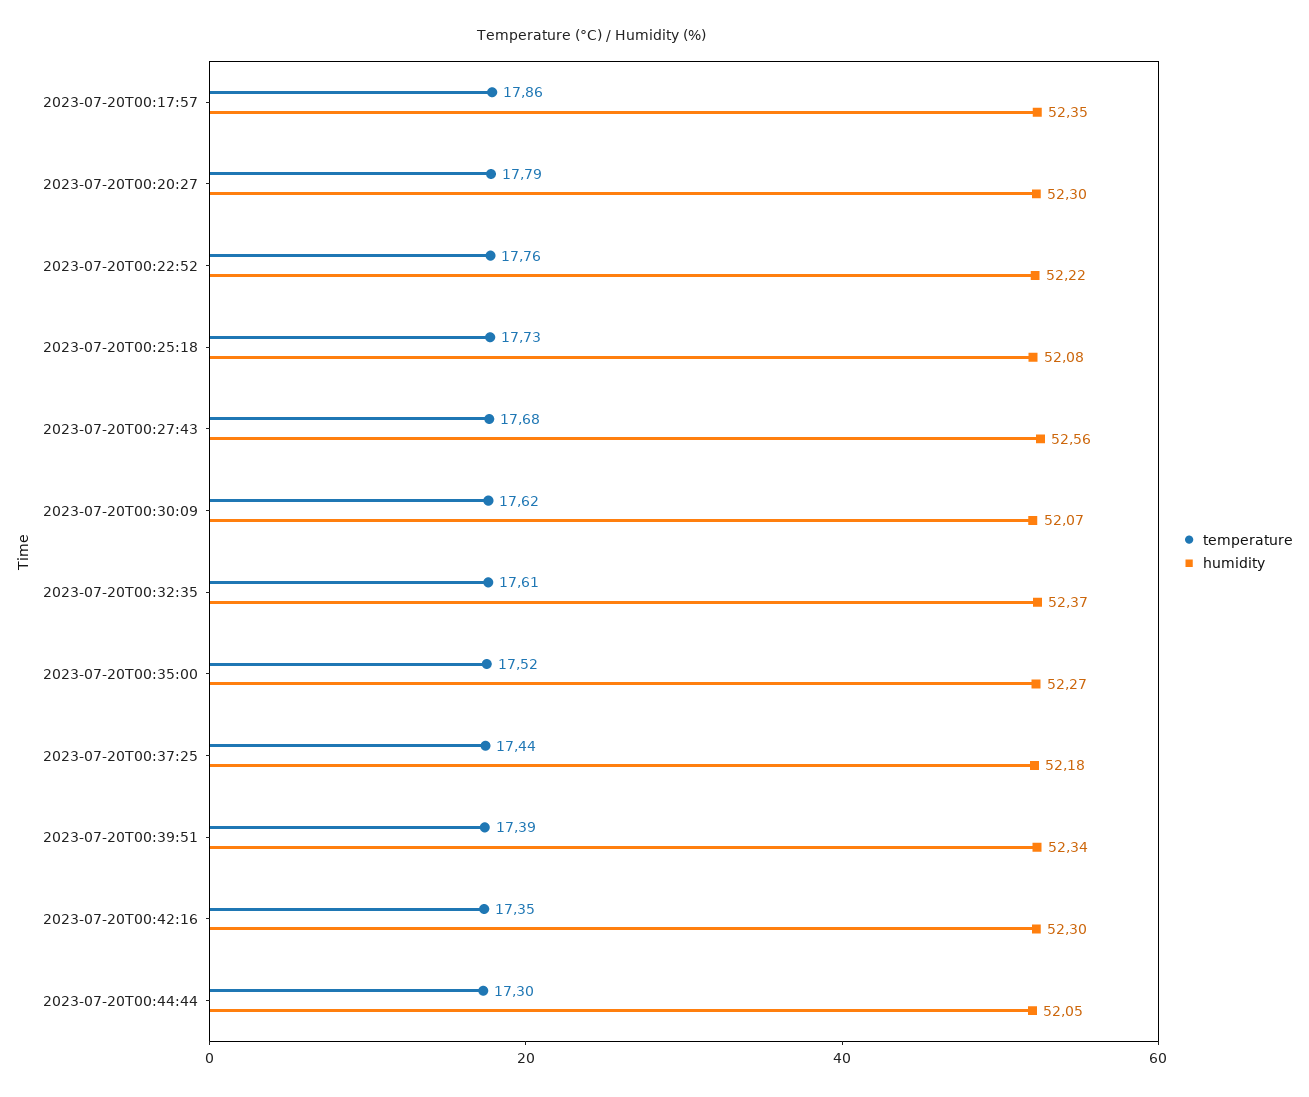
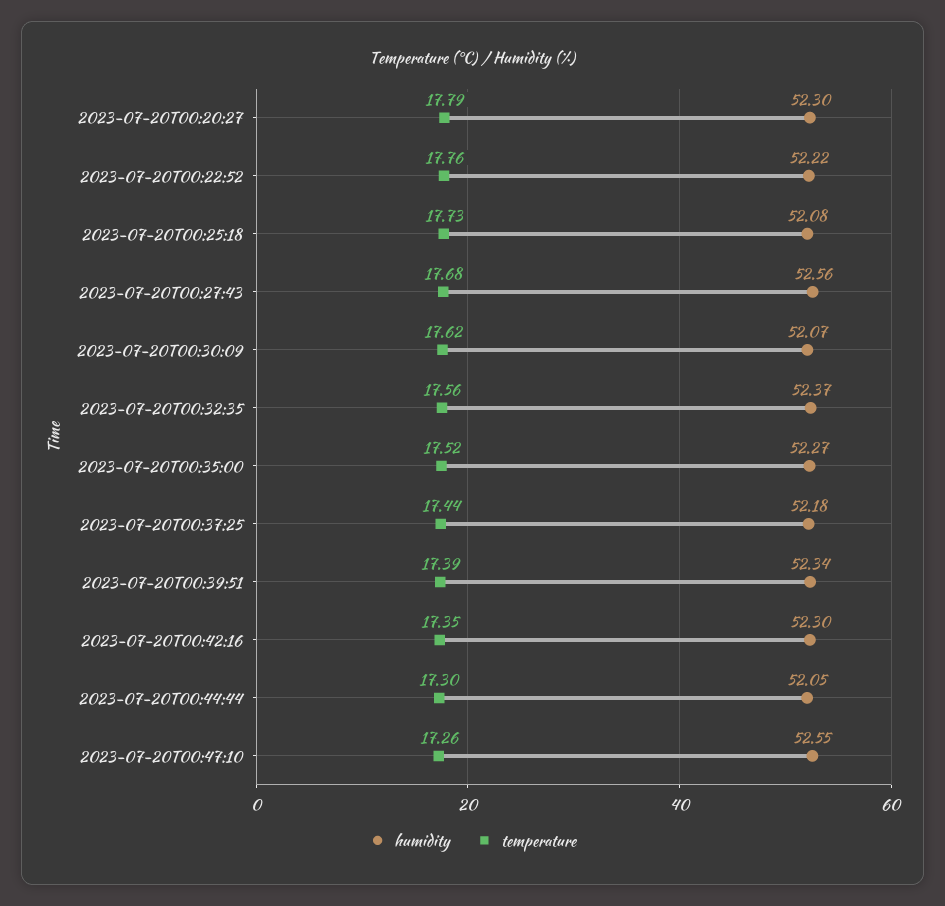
temperature, 2023-07-20T00:17:57: 17.86 -> none
humidity, 2023-07-20T00:17:57: 52.35 -> none
temperature, 2023-07-20T00:32:35: 17.61 -> 17.56
humidity, 2023-07-20T00:47:10: none -> 52.55
temperature, 2023-07-20T00:47:10: none -> 17.26

